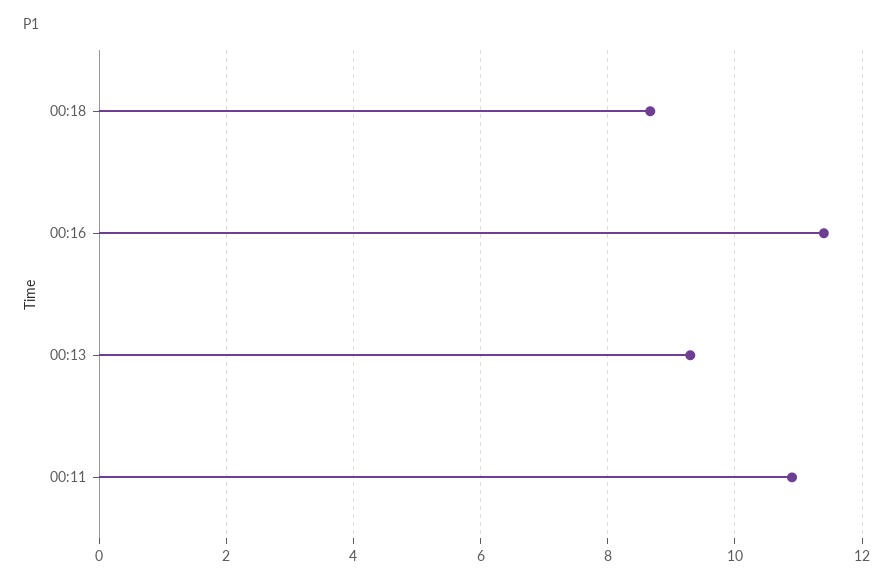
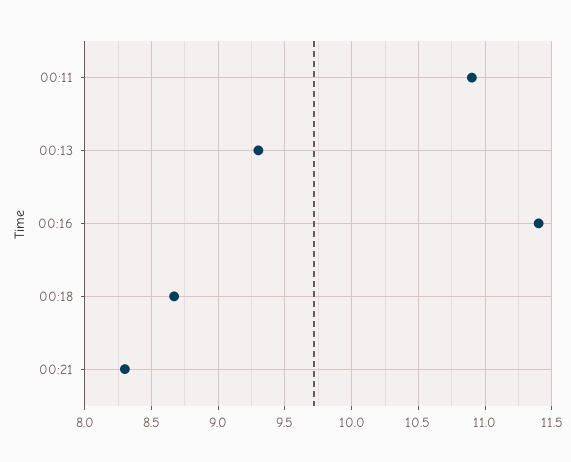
00:21: none -> 8.3

